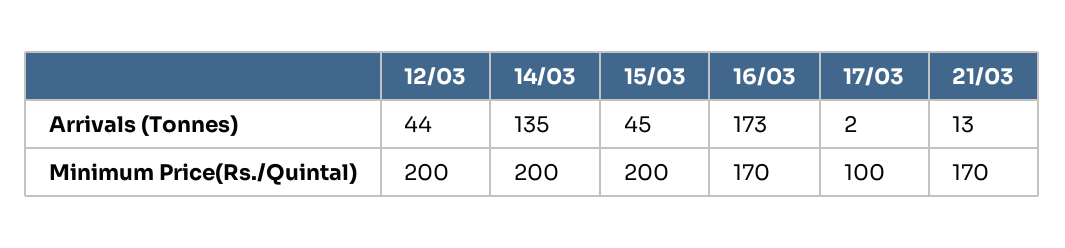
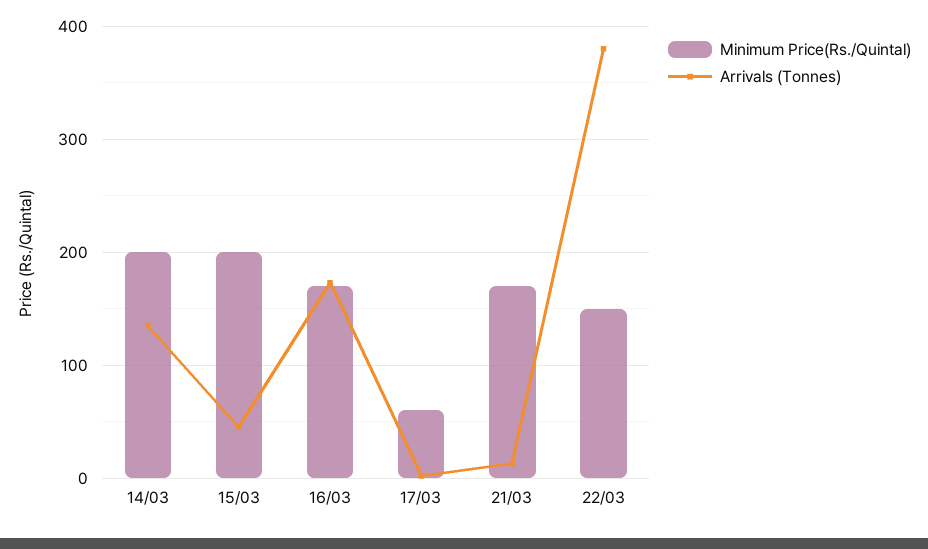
Arrivals (Tonnes), 12/03: 44 -> none
Minimum Price(Rs./Quintal), 12/03: 200 -> none
Minimum Price(Rs./Quintal), 17/03: 100 -> 60
Minimum Price(Rs./Quintal), 22/03: none -> 150
Arrivals (Tonnes), 22/03: none -> 380

